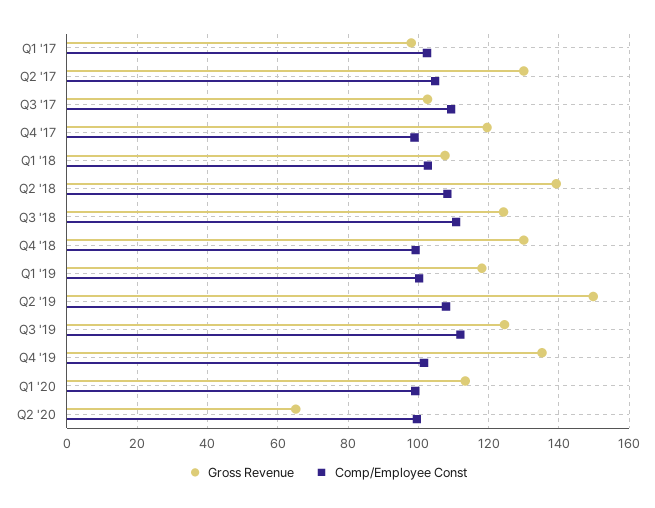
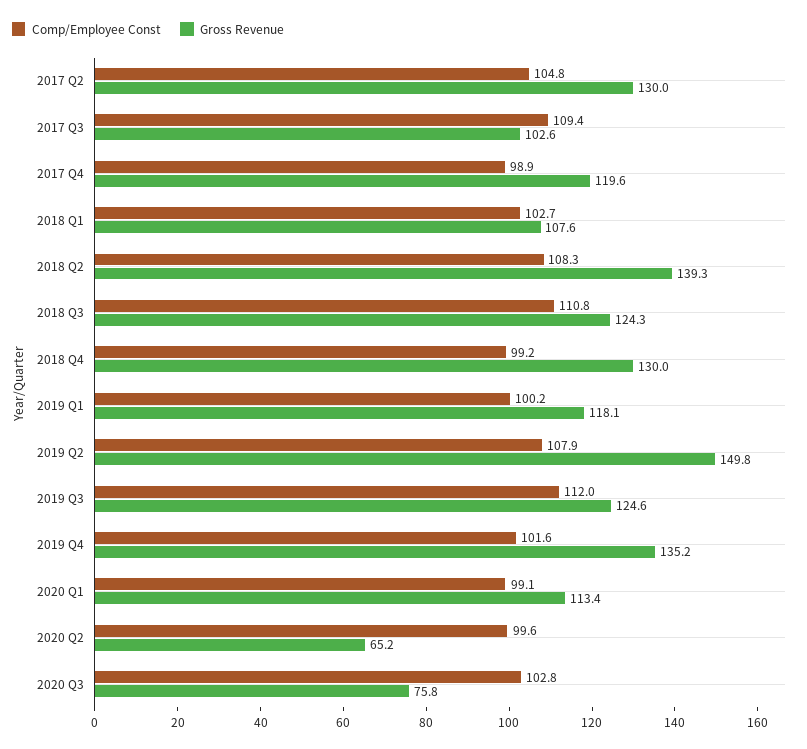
Gross Revenue, Q1 '17: 98 -> none
Comp/Employee Const, Q1 '17: 102 -> none
Comp/Employee Const, 2020 Q3: none -> 102.8
Gross Revenue, 2020 Q3: none -> 75.8

